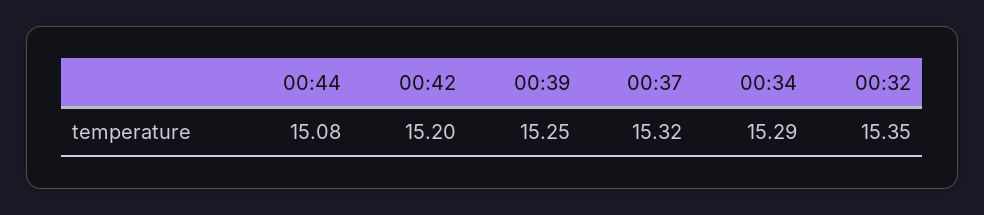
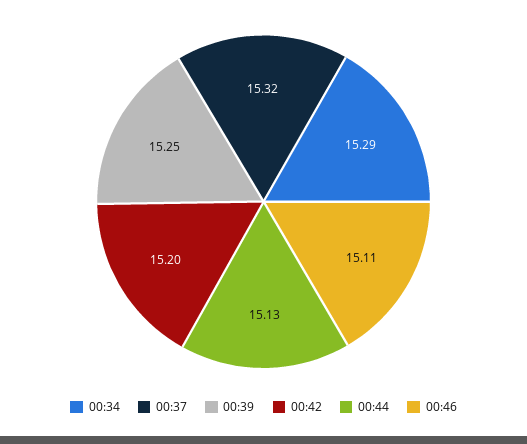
00:44: 15.08 -> 15.13
00:32: 15.35 -> none
00:46: none -> 15.11

